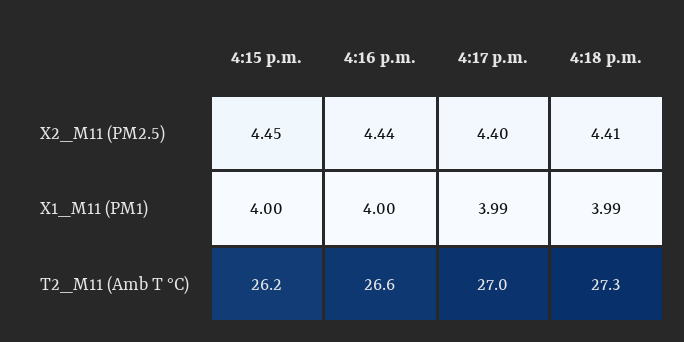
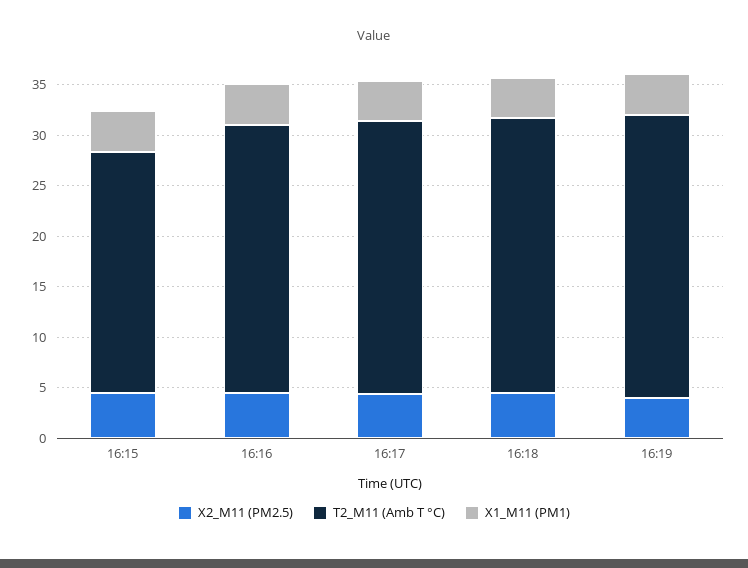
T2_M11 (Amb T °C), 4:15 p.m.: 26.2 -> 24
X2_M11 (PM2.5), 16:19: none -> 4
T2_M11 (Amb T °C), 16:19: none -> 28
X1_M11 (PM1), 16:19: none -> 4

